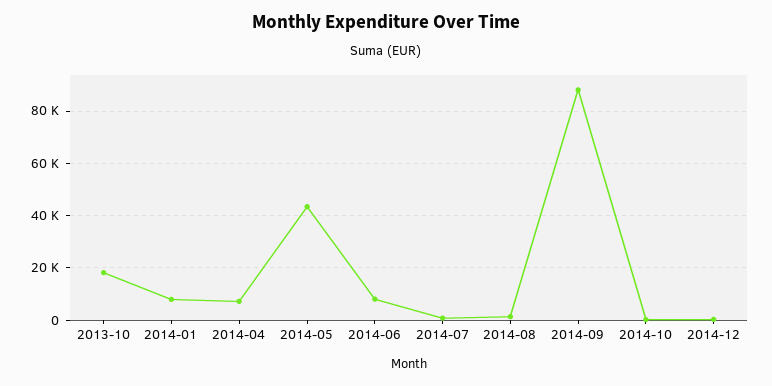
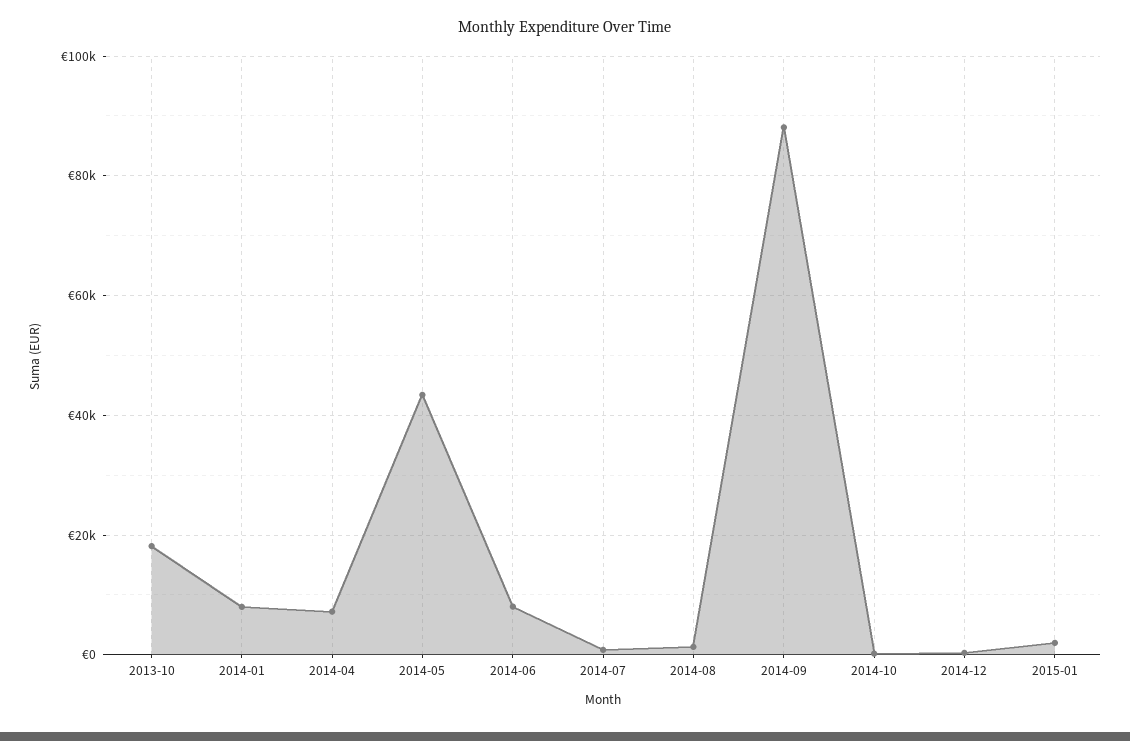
2015-01: none -> 2000

